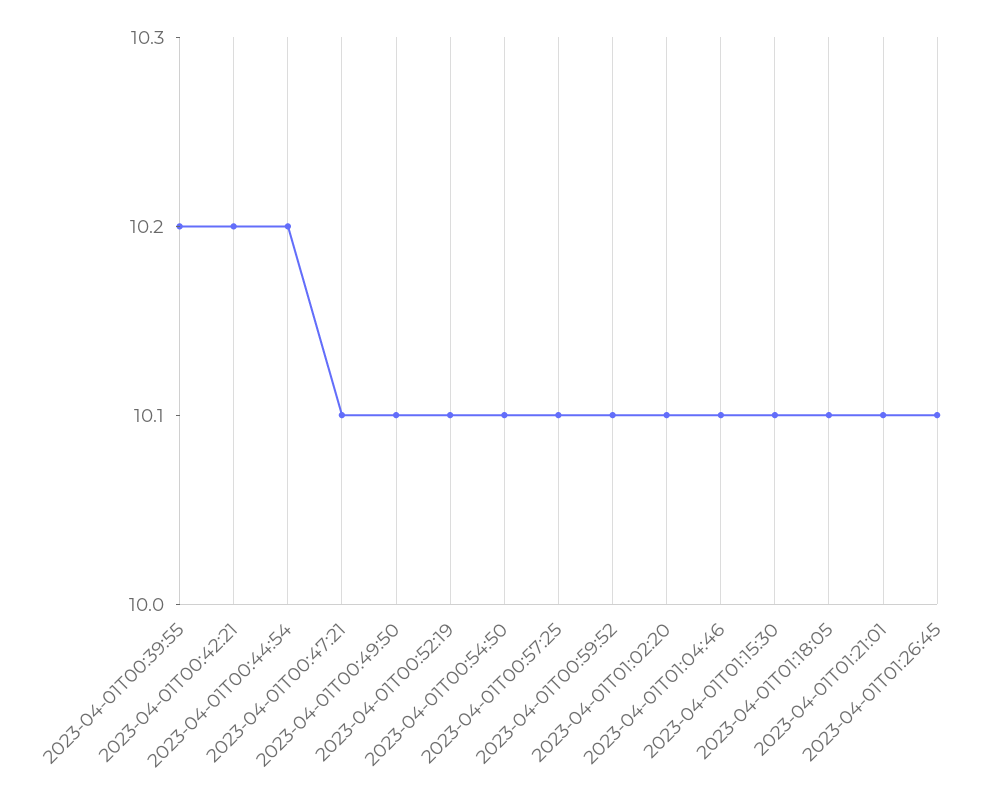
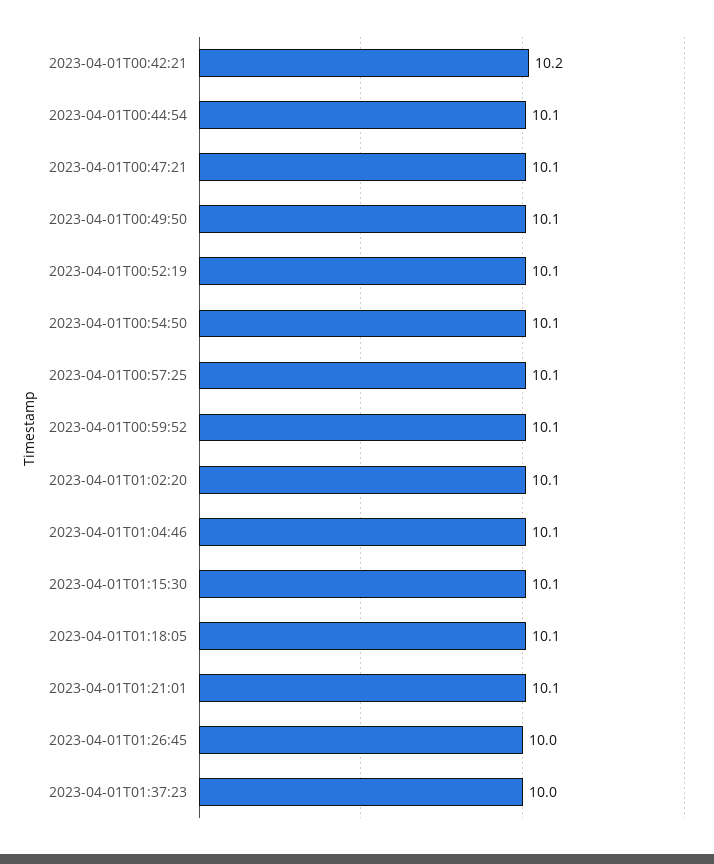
2023-04-01T00:39:55: 10.2 -> none
2023-04-01T00:44:54: 10.2 -> 10.1
2023-04-01T01:26:45: 10.1 -> 10
2023-04-01T01:37:23: none -> 10

